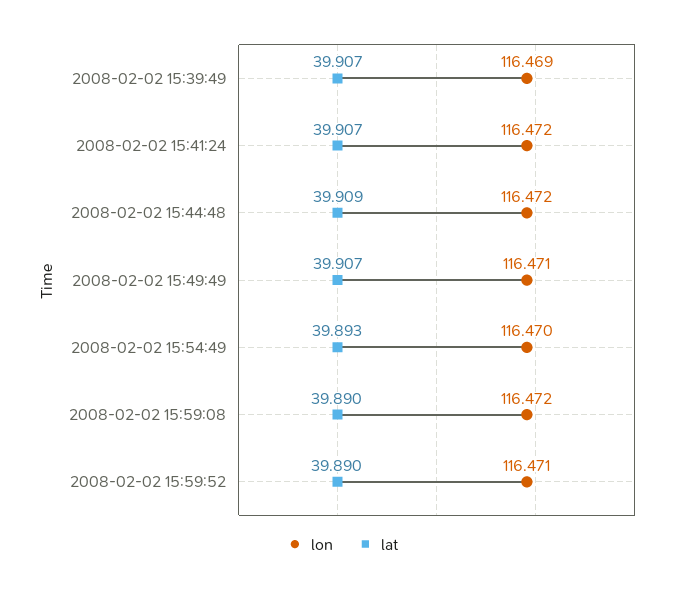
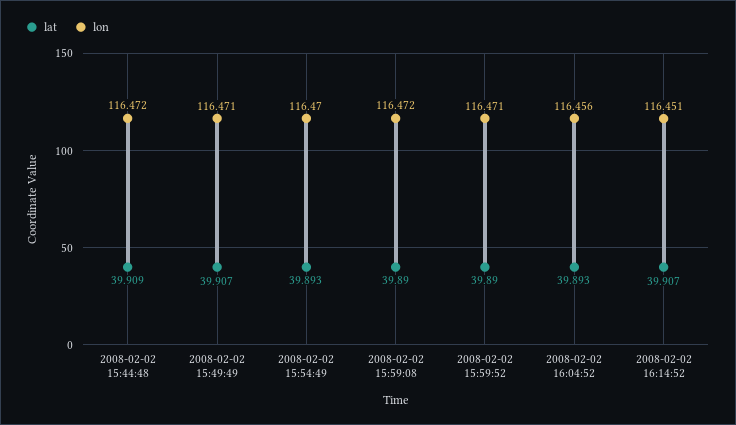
lon, 2008-02-02 15:39:49: 116.469 -> none
lat, 2008-02-02 15:39:49: 39.907 -> none
lon, 2008-02-02 15:41:24: 116.472 -> none
lat, 2008-02-02 15:41:24: 39.907 -> none
lat, 2008-02-02 16:04:52: none -> 39.893
lon, 2008-02-02 16:04:52: none -> 116.456
lat, 2008-02-02 16:14:52: none -> 39.907
lon, 2008-02-02 16:14:52: none -> 116.451

